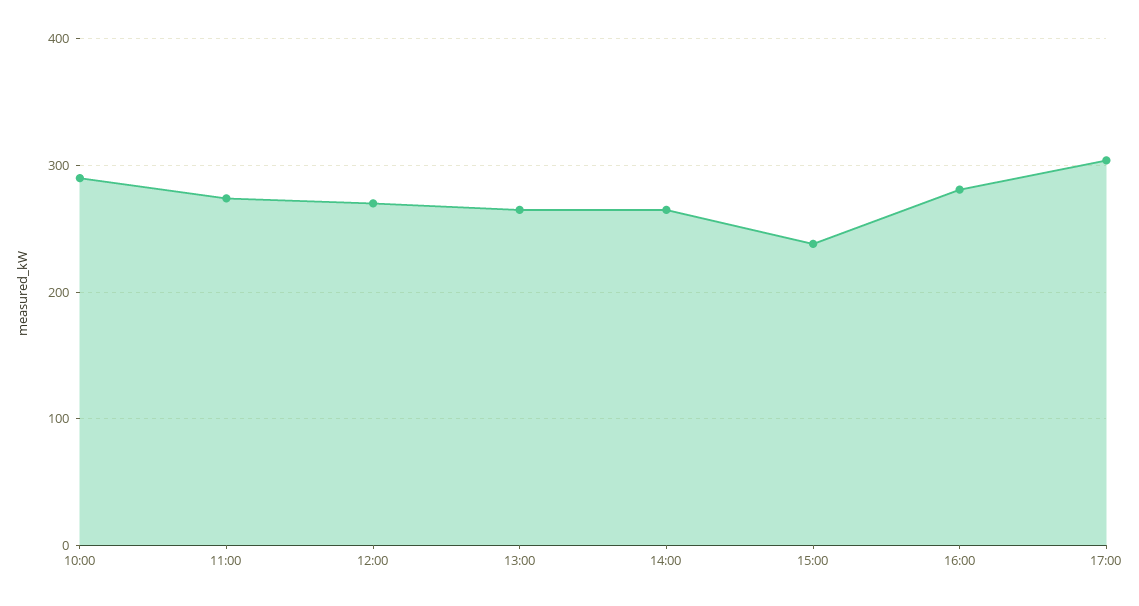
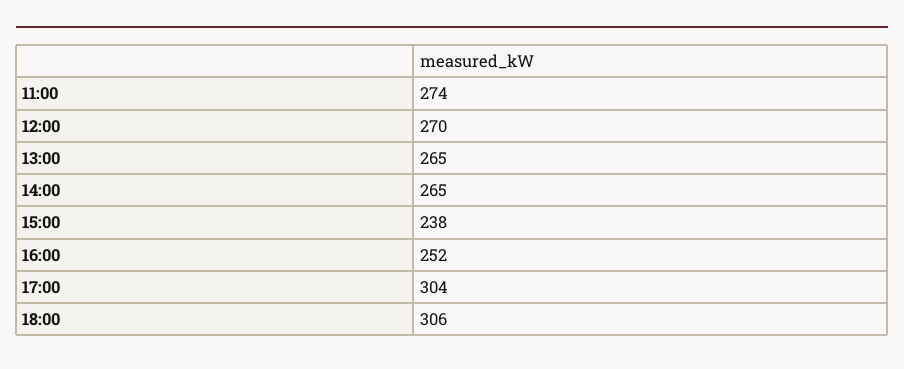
10:00: 290 -> none
16:00: 280 -> 252
18:00: none -> 306

